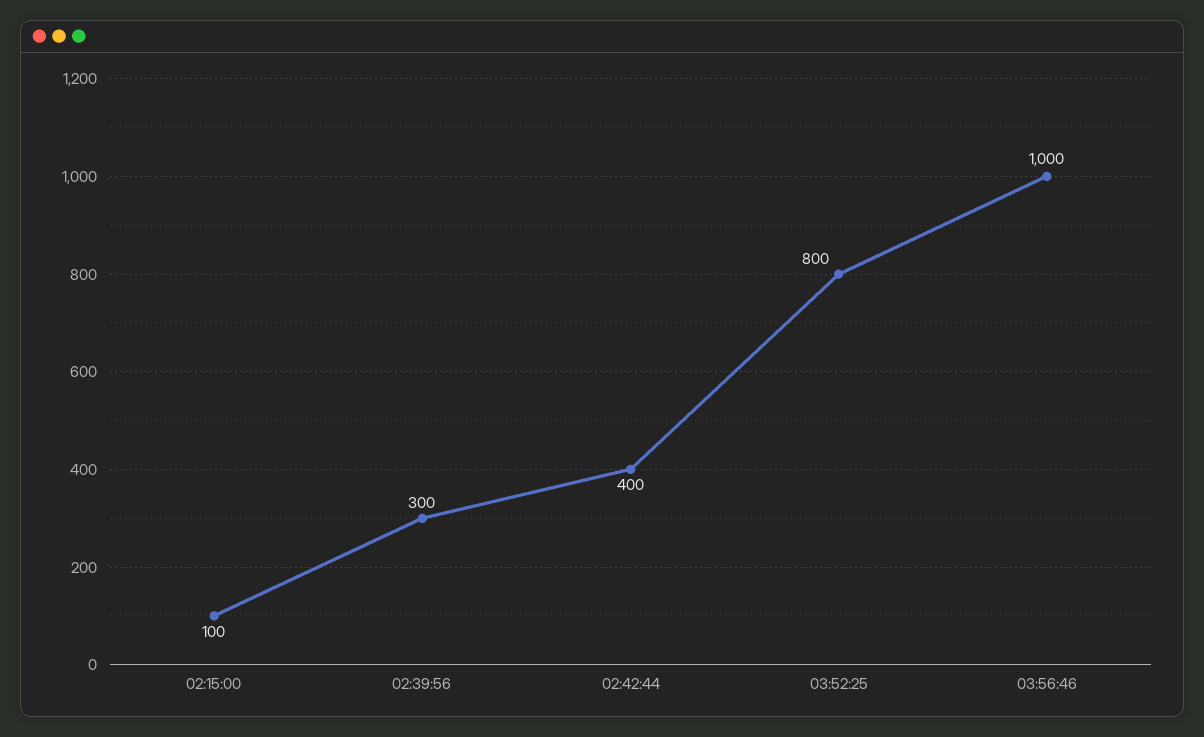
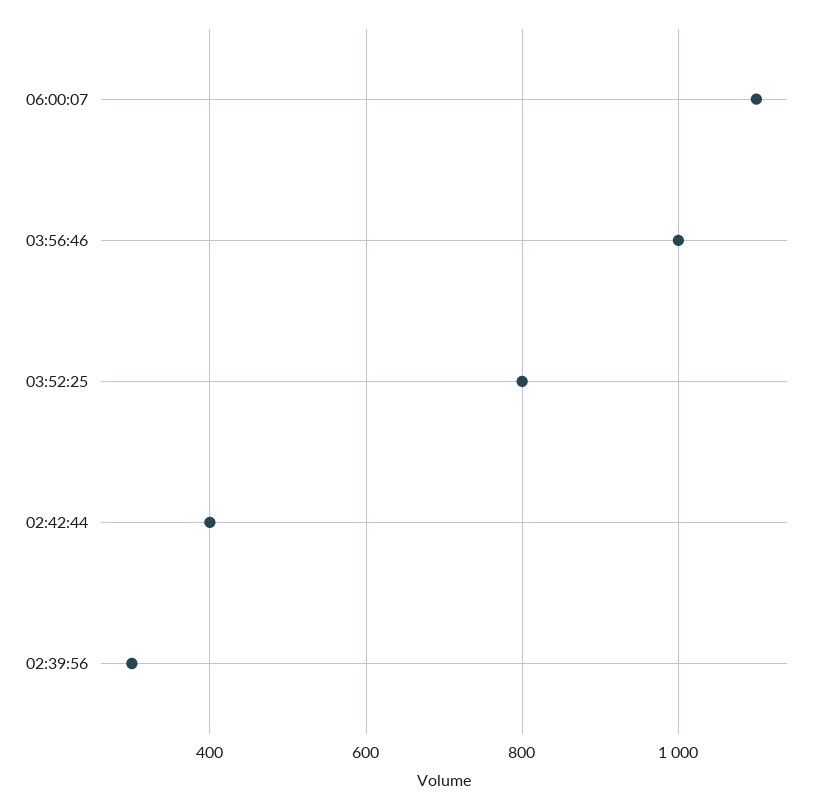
02:15:00: 100 -> none
06:00:07: none -> 1100

